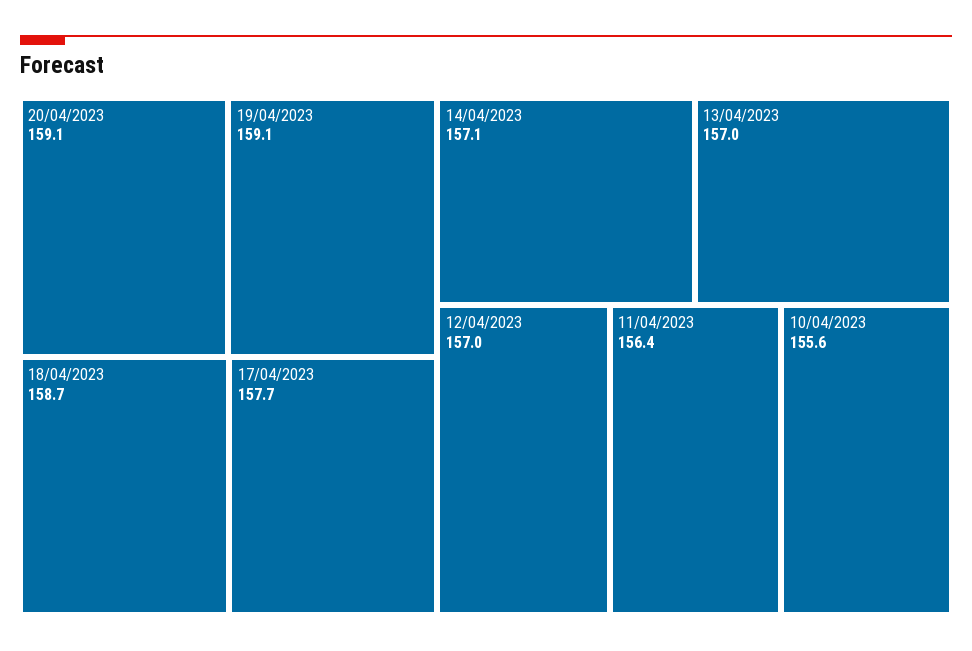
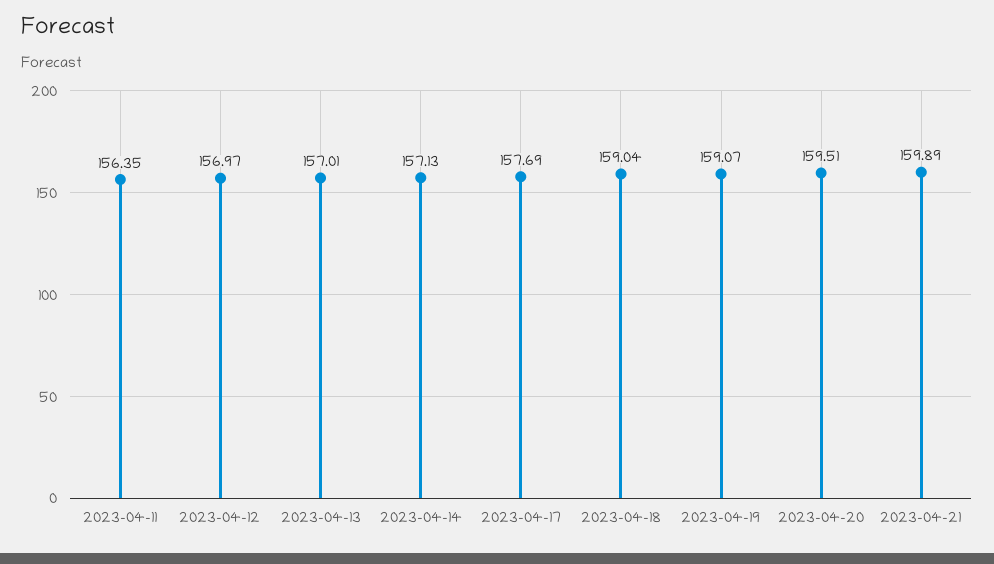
20/04/2023: 159.1 -> 159.51
18/04/2023: 158.7 -> 159.04
10/04/2023: 155.6 -> none
2023-04-21: none -> 159.89

